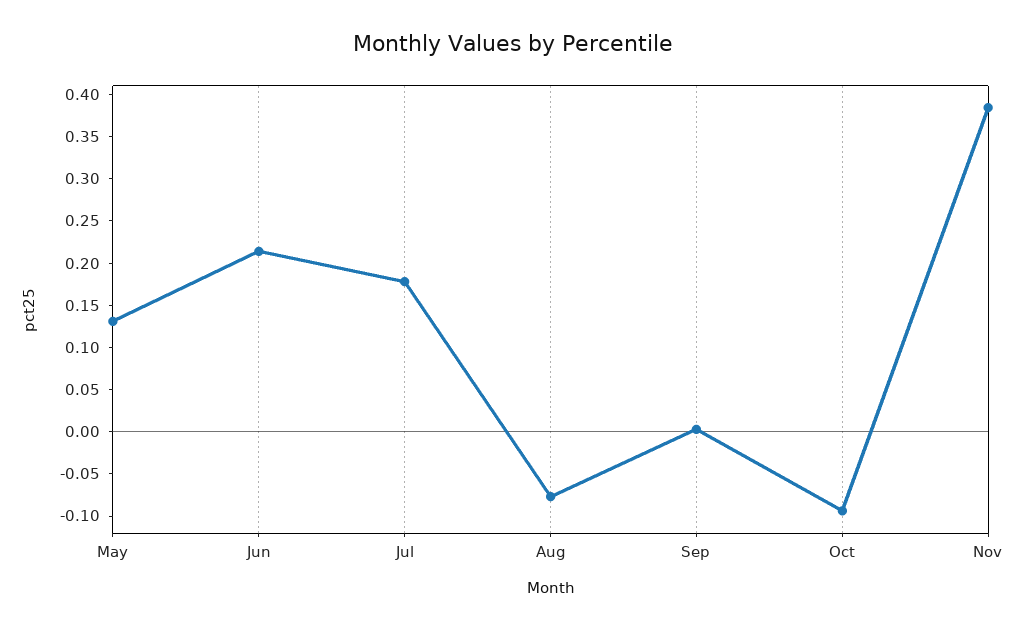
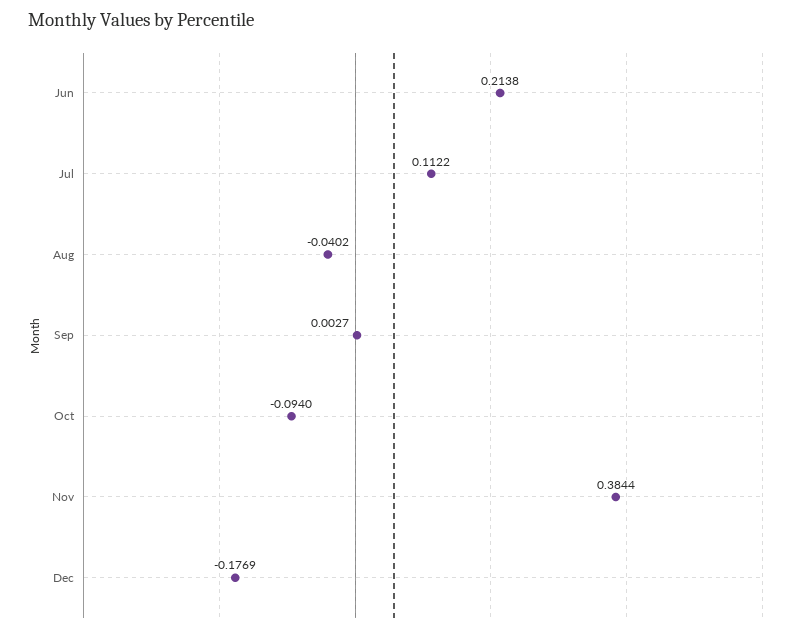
May: 0.13 -> none
Jul: 0.18 -> 0.1122
Aug: -0.08 -> -0.0402
Dec: none -> -0.1769

